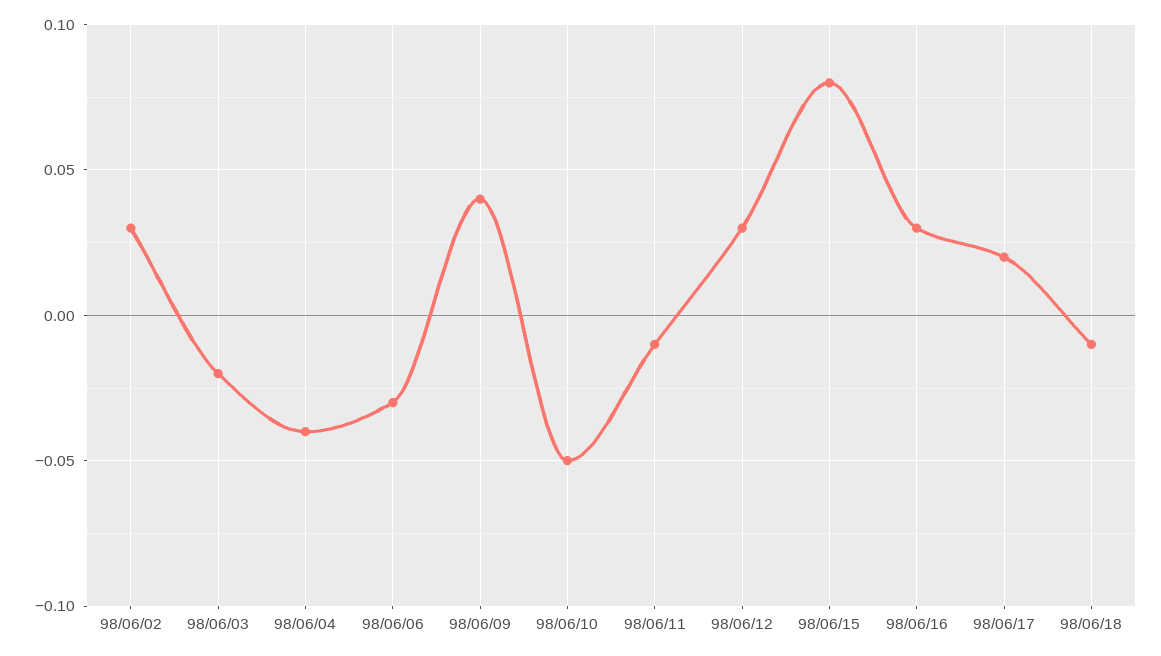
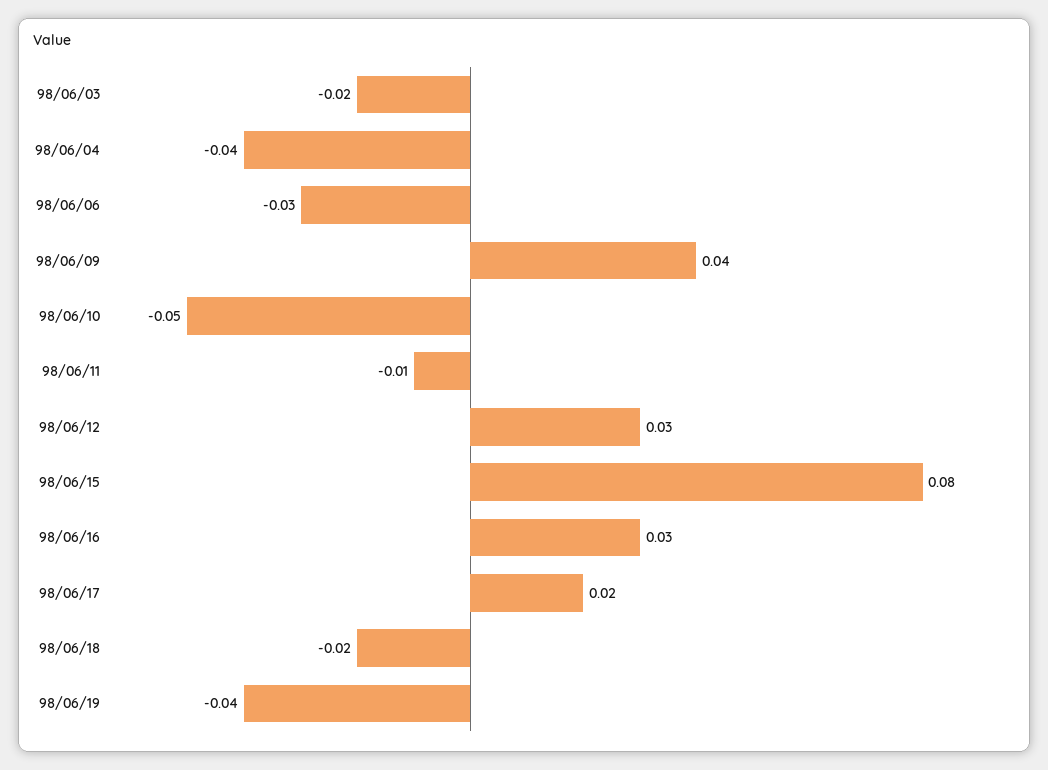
98/06/02: 0.03 -> none
98/06/18: -0.01 -> -0.02
98/06/19: none -> -0.04

